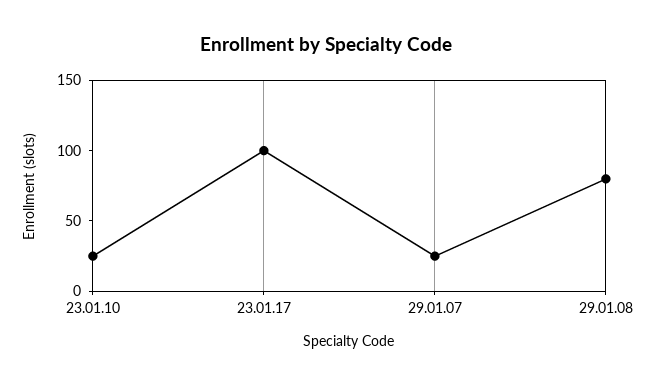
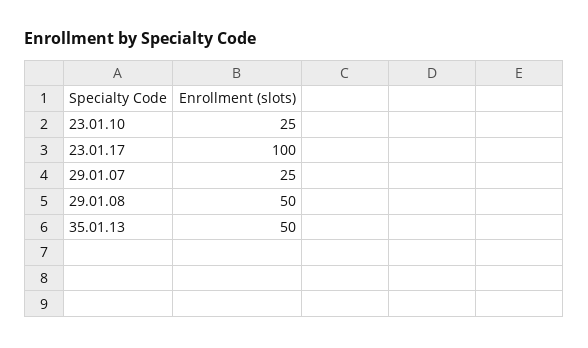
29.01.08: 80 -> 50
35.01.13: none -> 50

